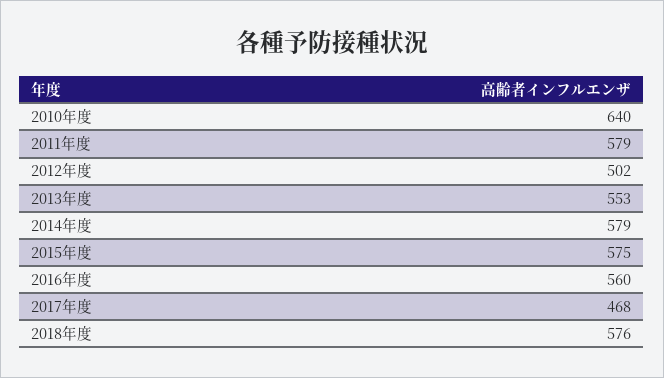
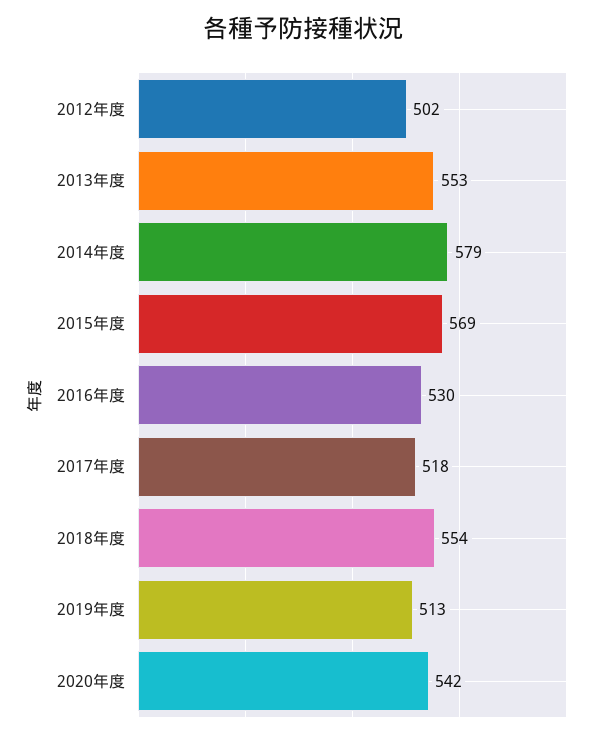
2010年度: 640 -> none
2011年度: 579 -> none
2015年度: 575 -> 569
2016年度: 560 -> 530
2017年度: 468 -> 518
2018年度: 576 -> 554
2019年度: none -> 513
2020年度: none -> 542

